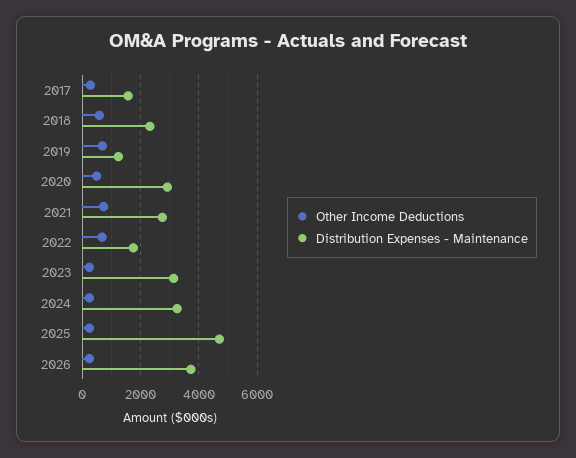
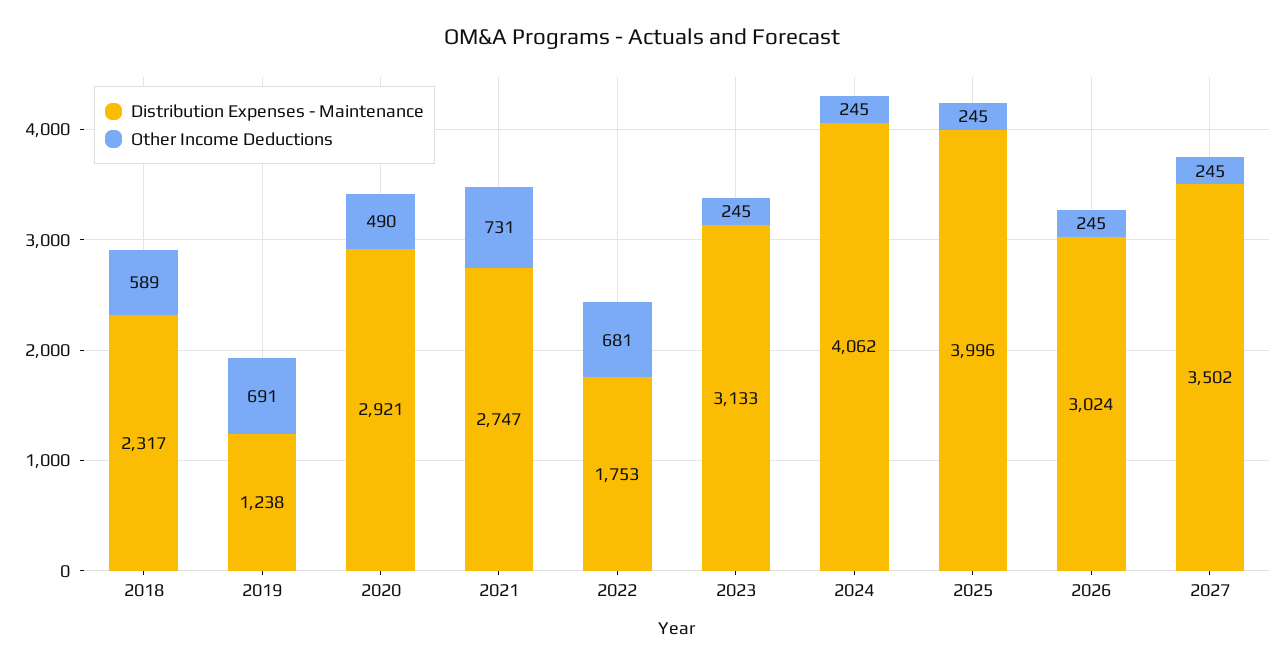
Other Income Deductions, 2017: 250 -> none
Distribution Expenses - Maintenance, 2017: 1500 -> none
Distribution Expenses - Maintenance, 2024: 3250 -> 4062
Distribution Expenses - Maintenance, 2025: 4750 -> 3996
Distribution Expenses - Maintenance, 2026: 3750 -> 3024
Distribution Expenses - Maintenance, 2027: none -> 3502
Other Income Deductions, 2027: none -> 245

